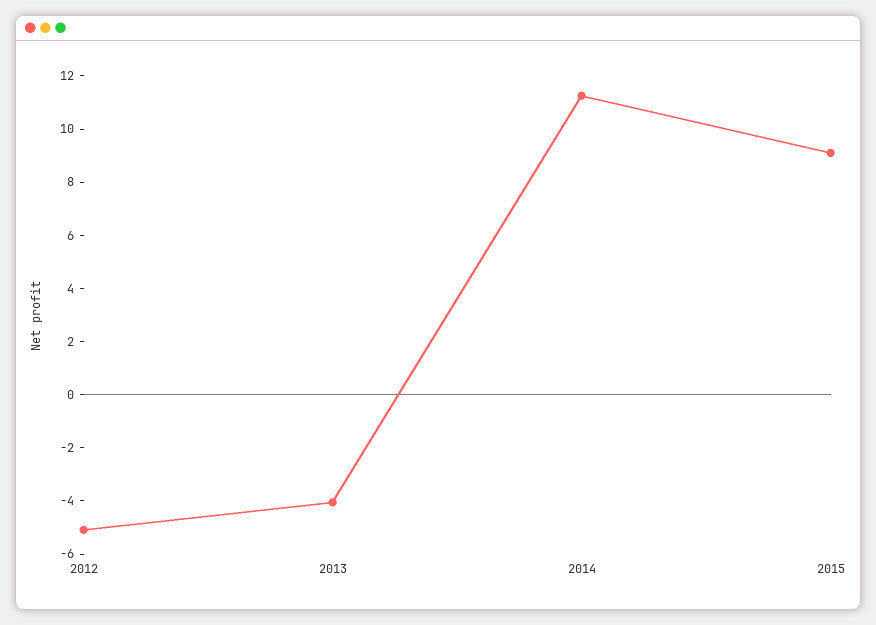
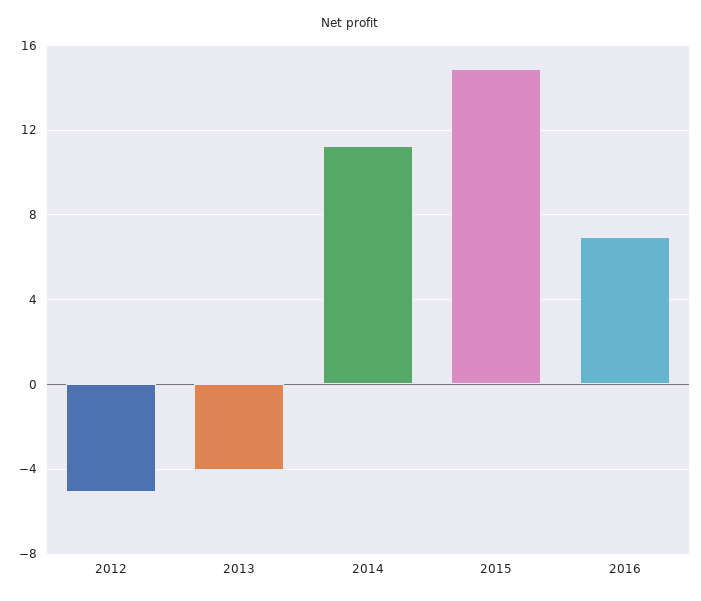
2015: 9 -> 15
2016: none -> 7

